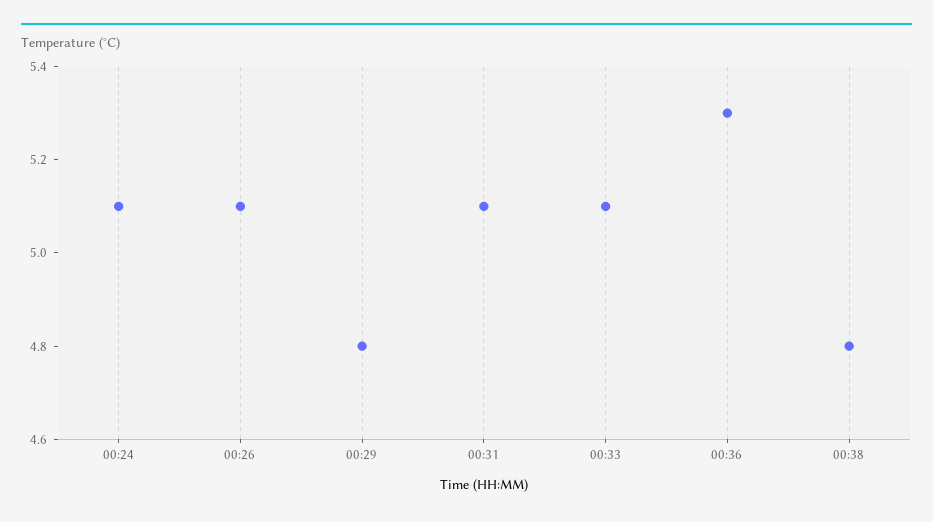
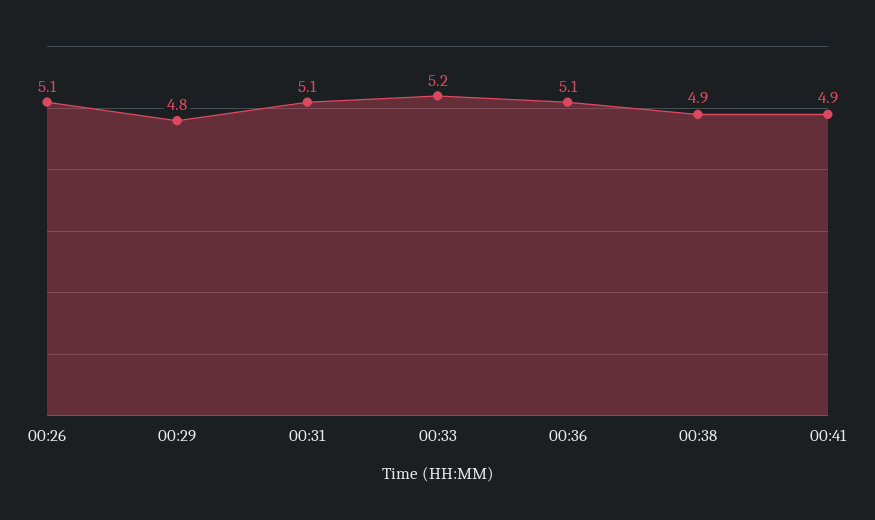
00:24: 5.1 -> none
00:33: 5.1 -> 5.2
00:36: 5.3 -> 5.1
00:38: 4.8 -> 4.9
00:41: none -> 4.9

